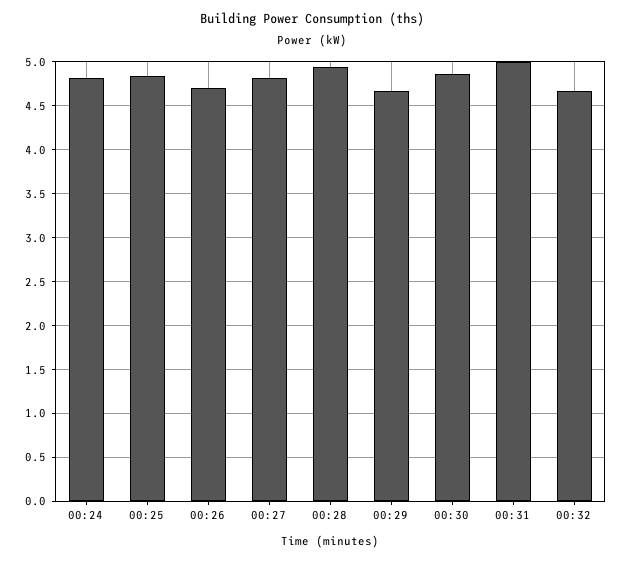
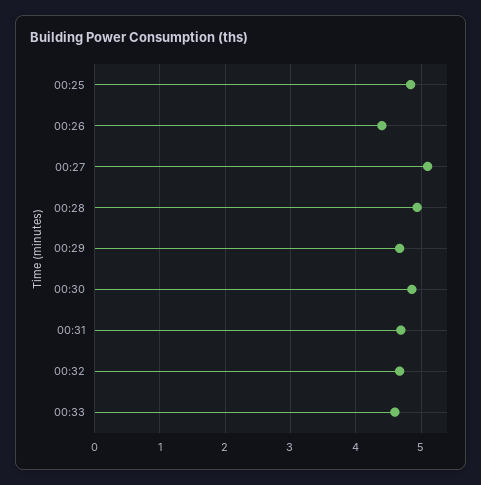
00:24: 4.8 -> none
00:26: 4.7 -> 4.4
00:27: 4.8 -> 5.1
00:31: 5 -> 4.7
00:33: none -> 4.6

